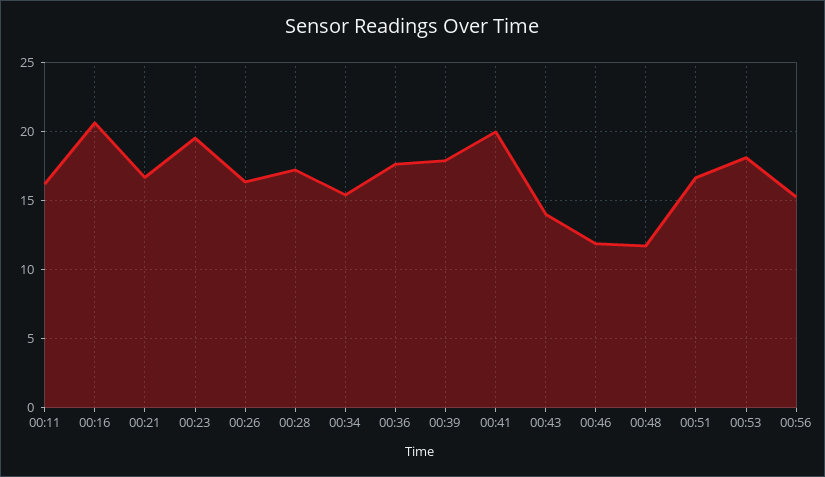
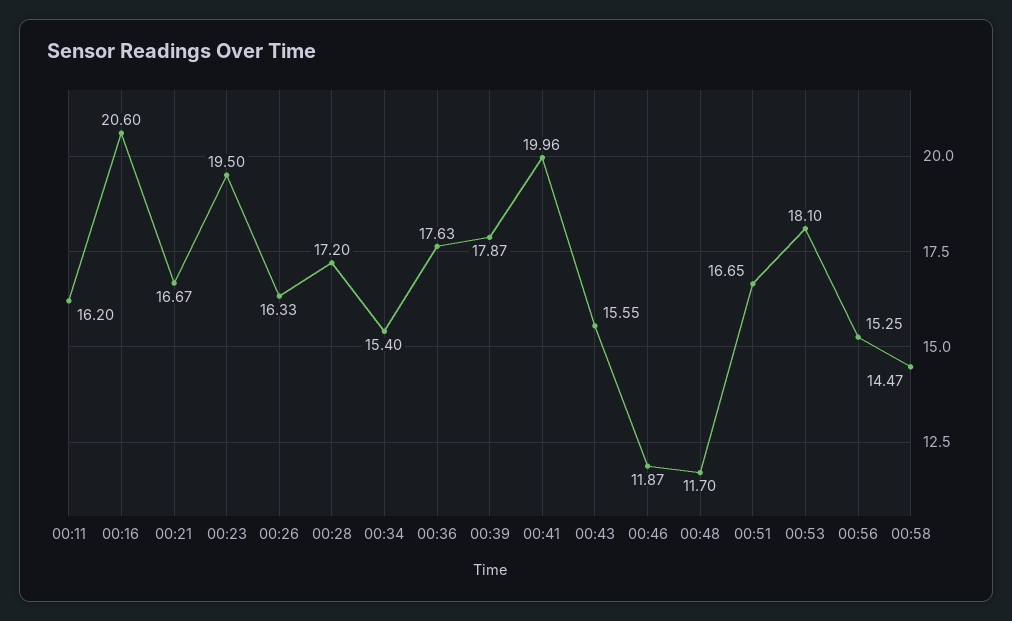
00:43: 14 -> 15.55
00:58: none -> 14.47

